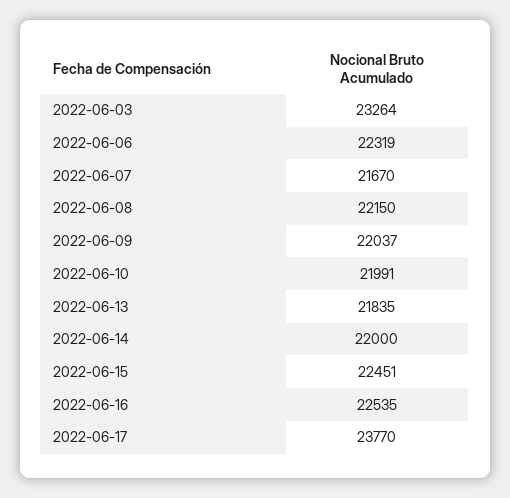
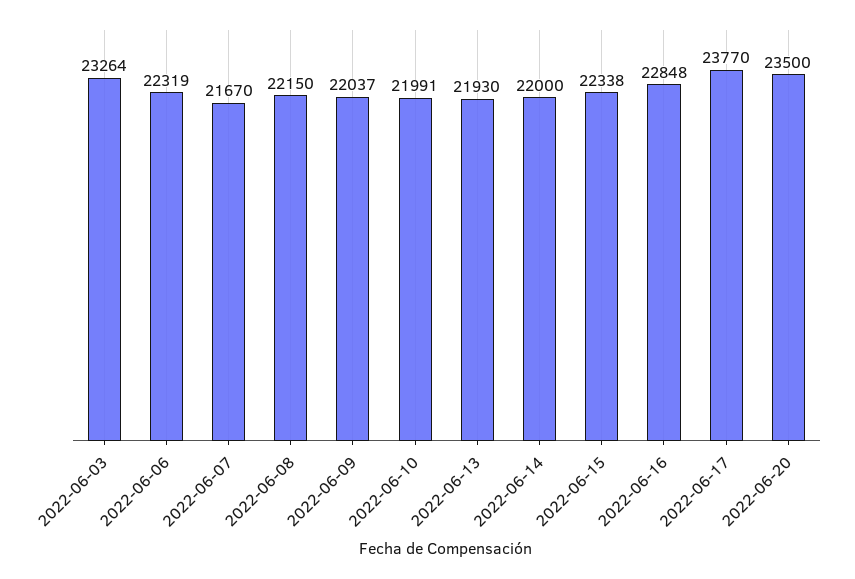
2022-06-13: 21835 -> 21930
2022-06-15: 22451 -> 22338
2022-06-16: 22535 -> 22848
2022-06-20: none -> 23500

